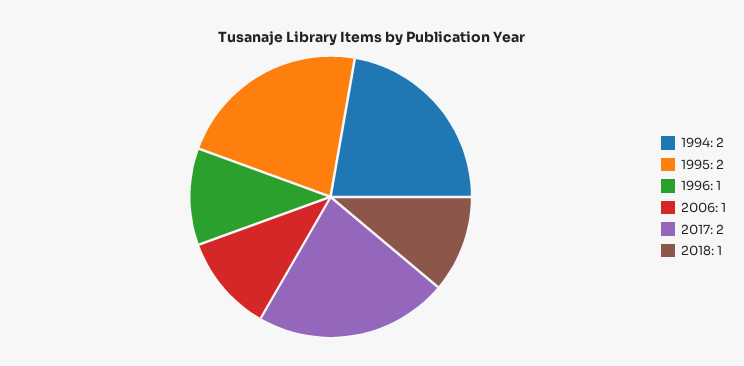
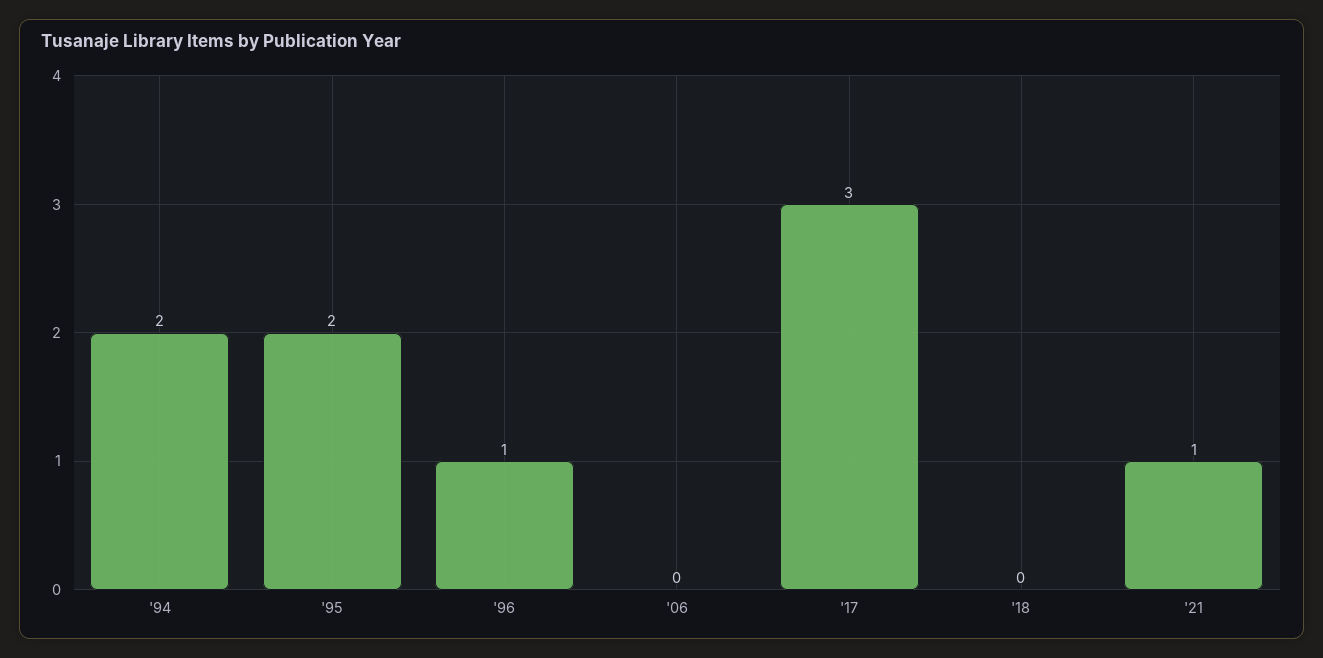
2006: 1 -> 0
2017: 2 -> 3
2018: 1 -> 0
'21: none -> 1

